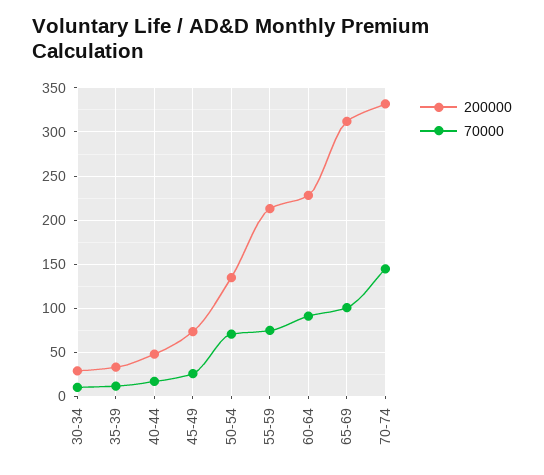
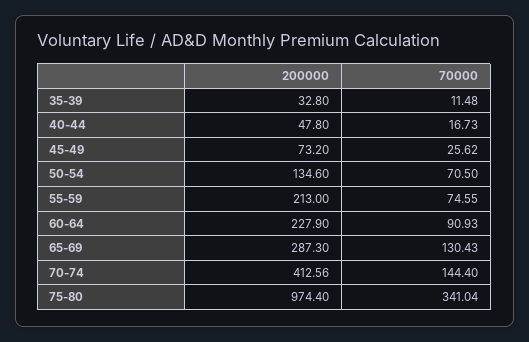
200000, 30-34: 30 -> none
70000, 30-34: 10 -> none
200000, 65-69: 310 -> 287.3
70000, 65-69: 100 -> 130.43
200000, 70-74: 330 -> 412.56
200000, 75-80: none -> 974.4
70000, 75-80: none -> 341.04

